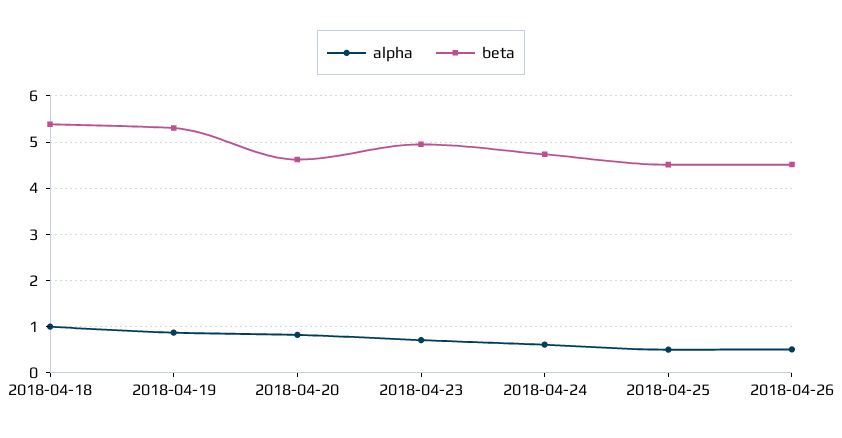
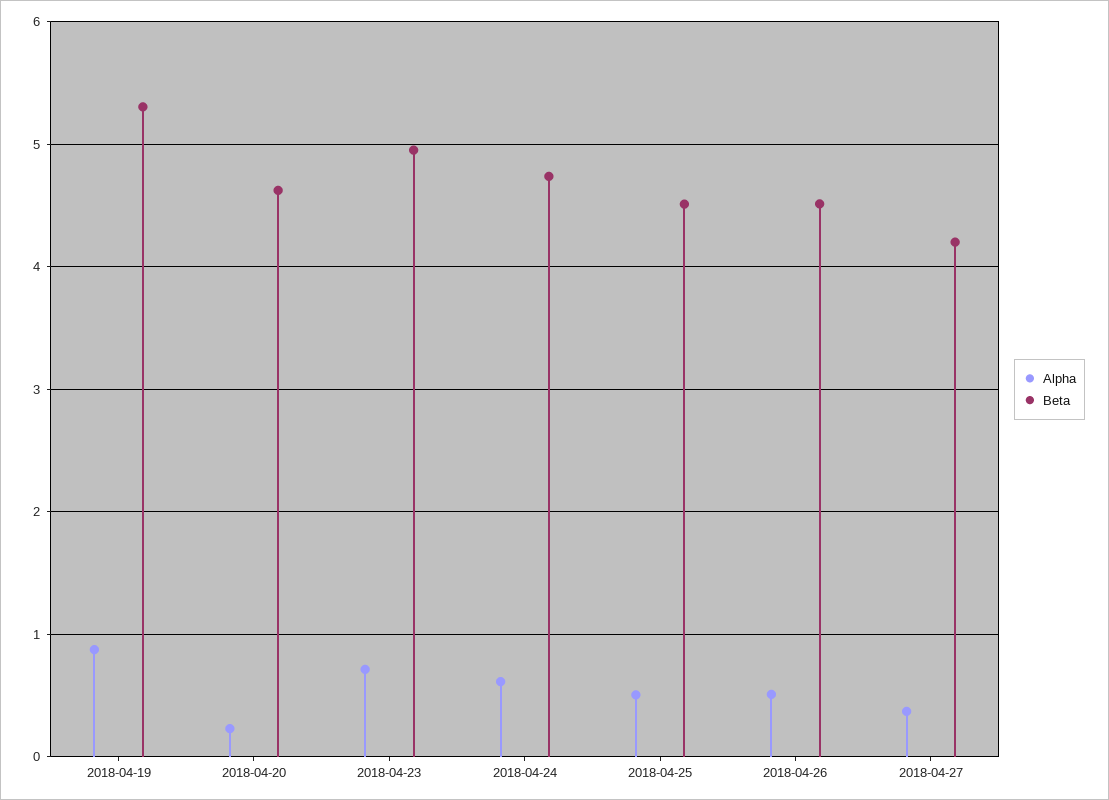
alpha, 2018-04-18: 1 -> none
beta, 2018-04-18: 5.4 -> none
alpha, 2018-04-20: 0.8 -> 0.2
alpha, 2018-04-27: none -> 0.4
beta, 2018-04-27: none -> 4.2

